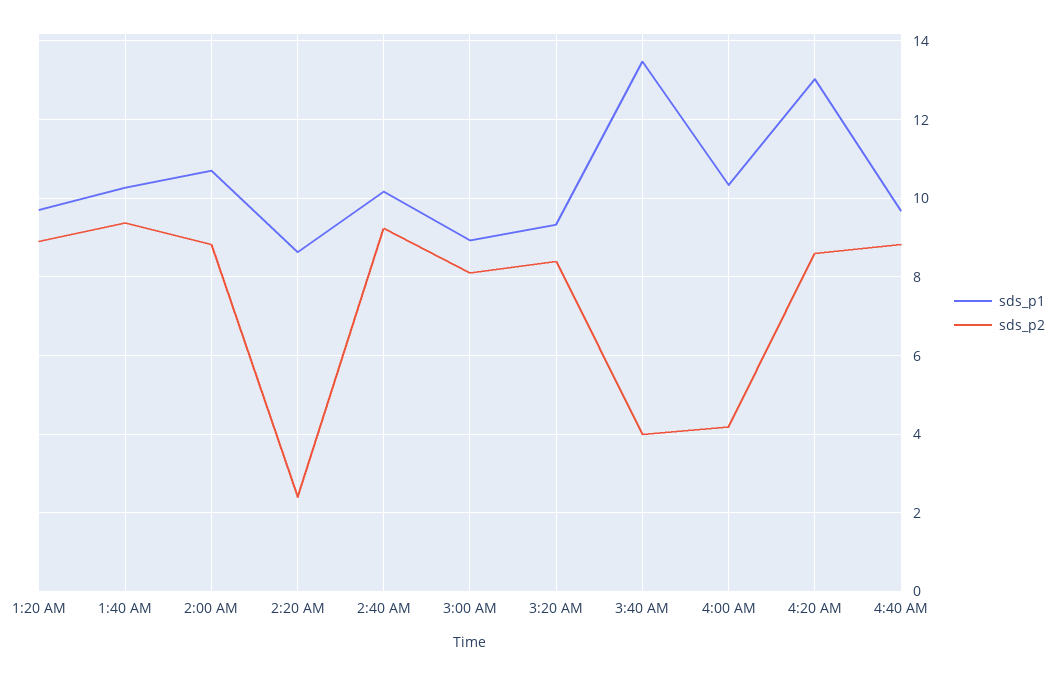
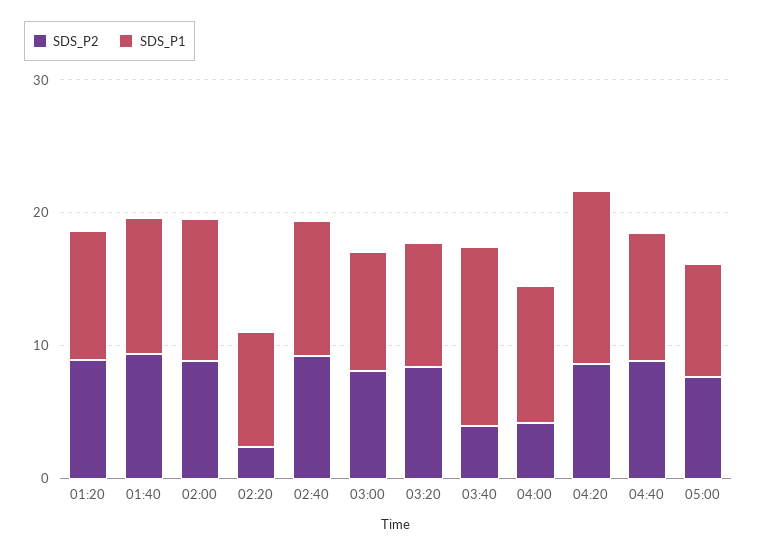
sds_p2, 05:00: none -> 8
sds_p1, 05:00: none -> 8

